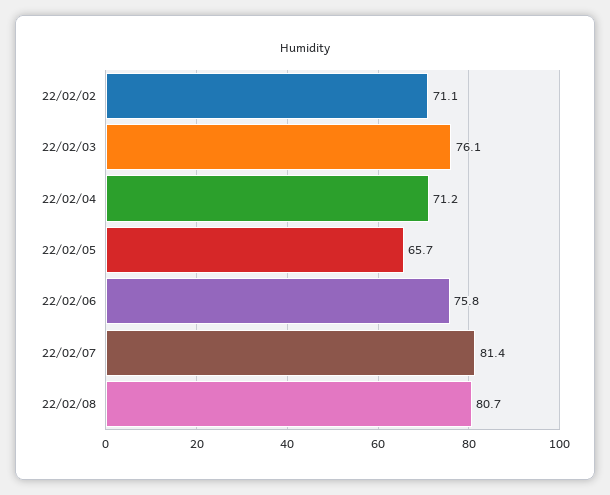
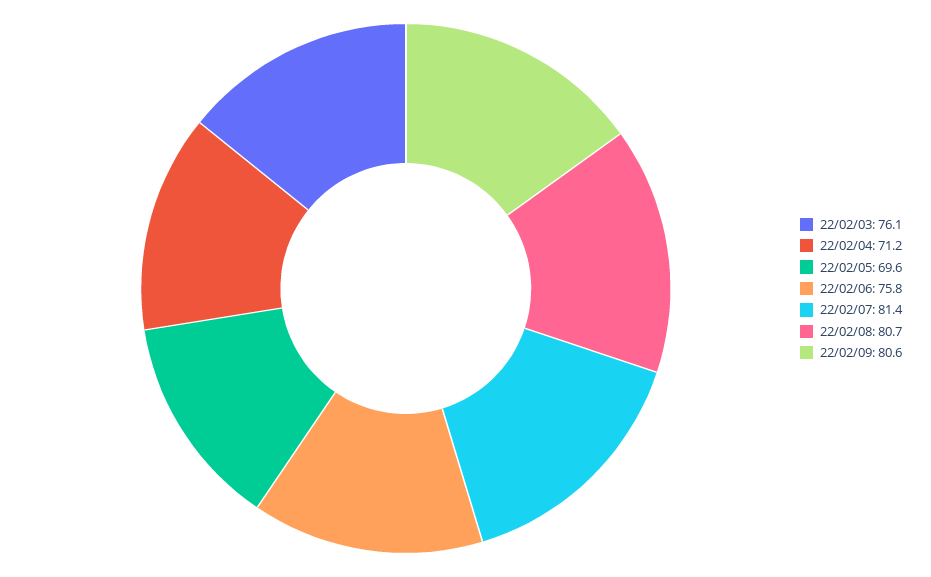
22/02/02: 71.1 -> none
22/02/05: 65.7 -> 69.6
22/02/09: none -> 80.6

